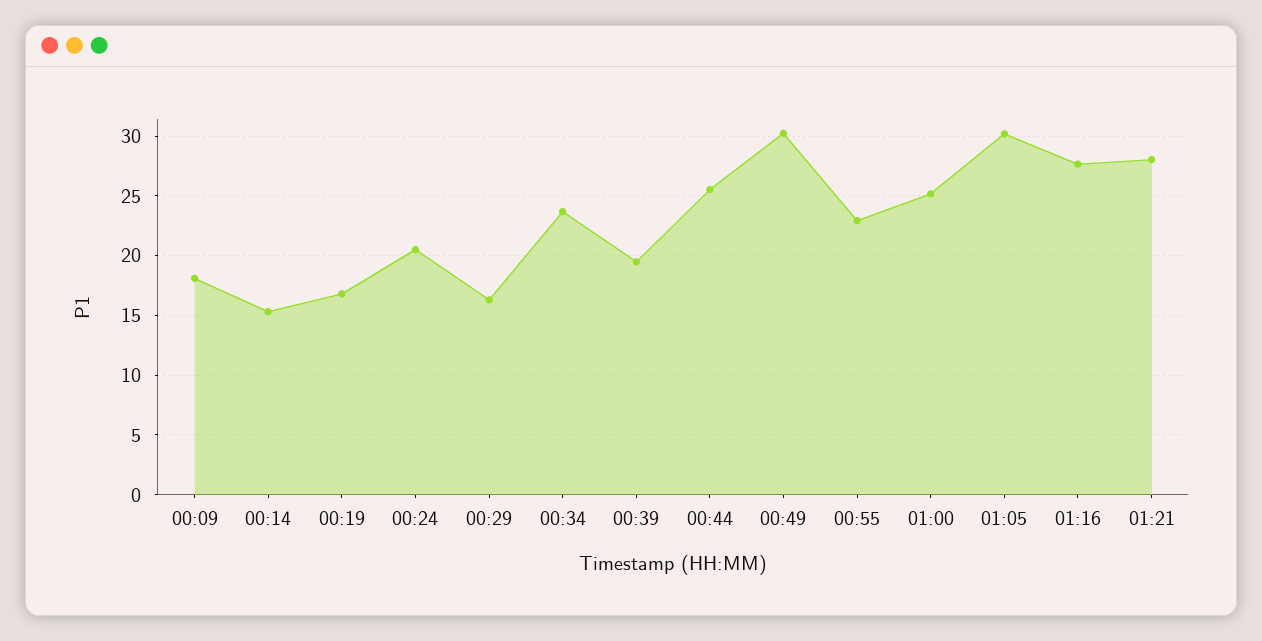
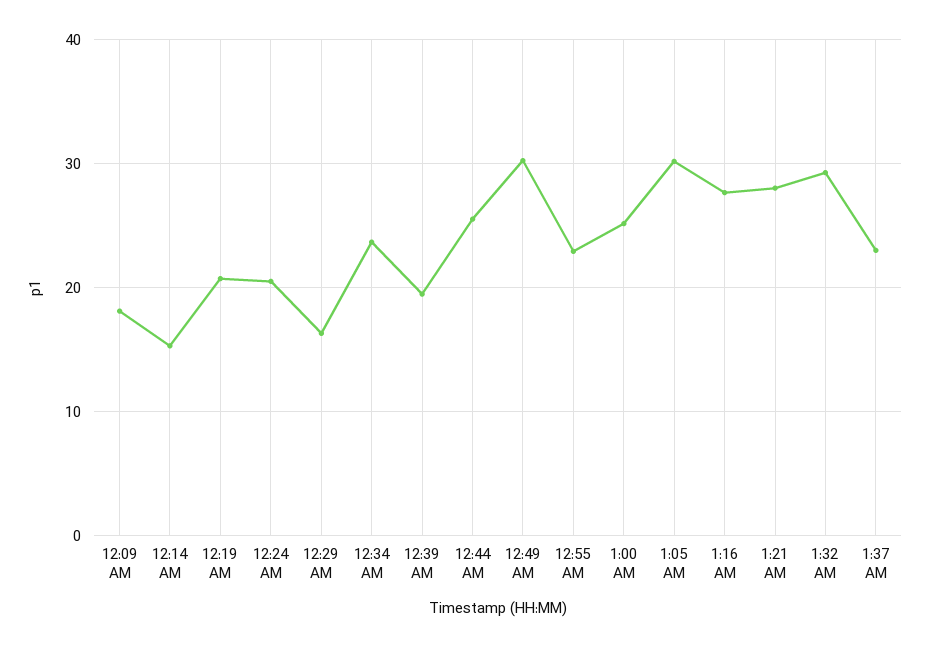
00:19: 17 -> 21
1:32 AM: none -> 29
1:37 AM: none -> 23

